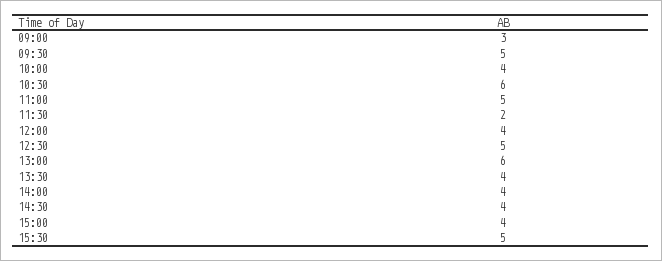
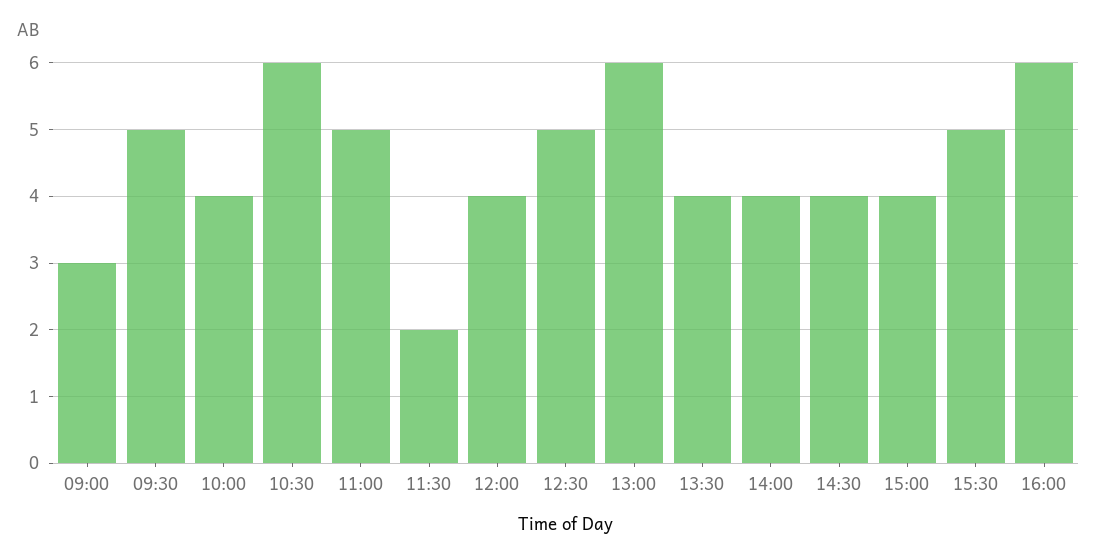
16:00: none -> 6

